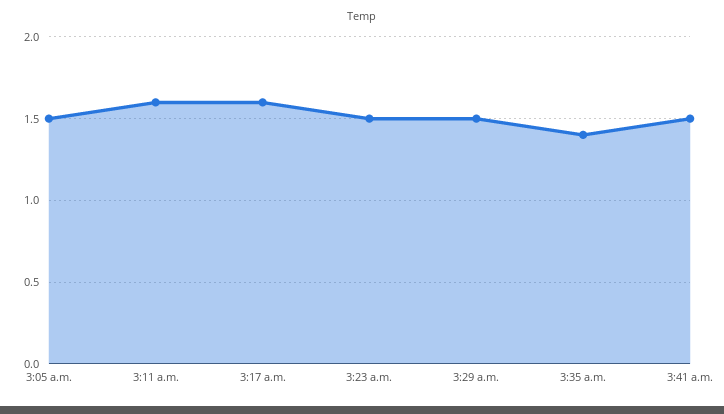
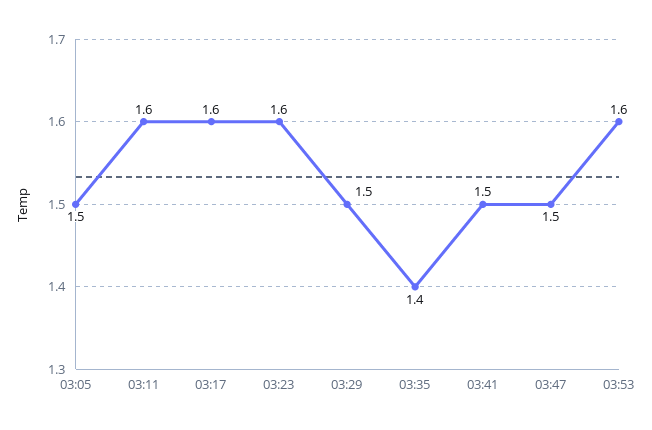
3:23 a.m.: 1.5 -> 1.6
03:47: none -> 1.5
03:53: none -> 1.6

